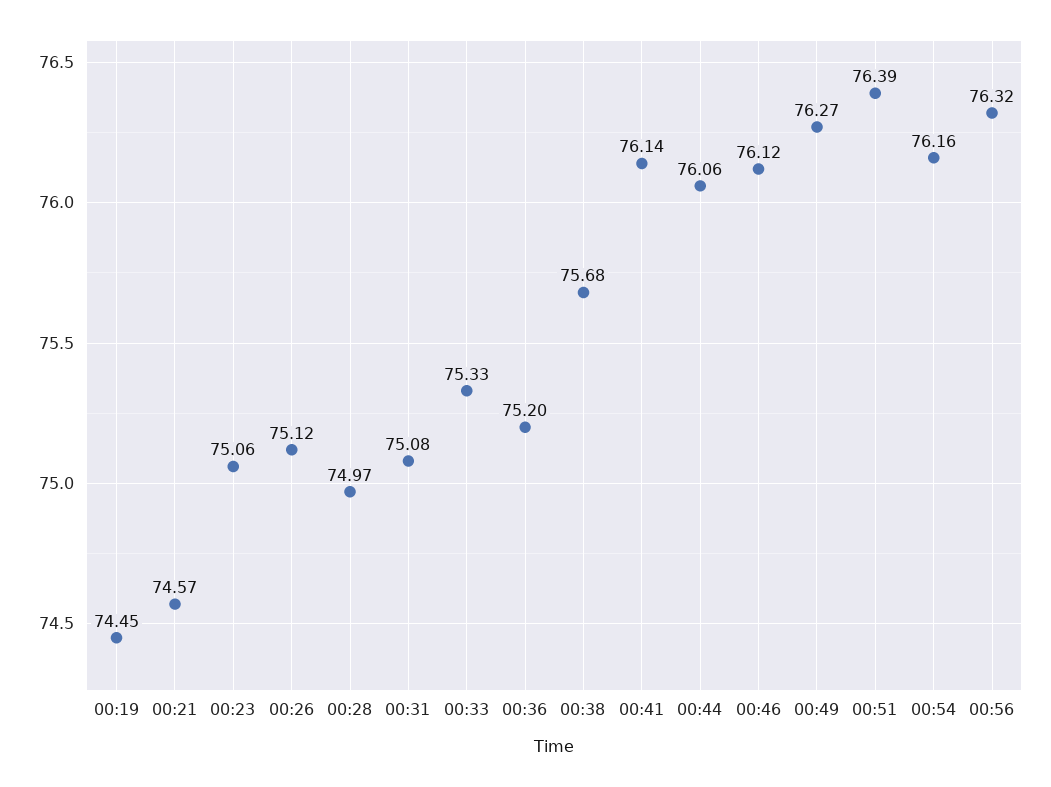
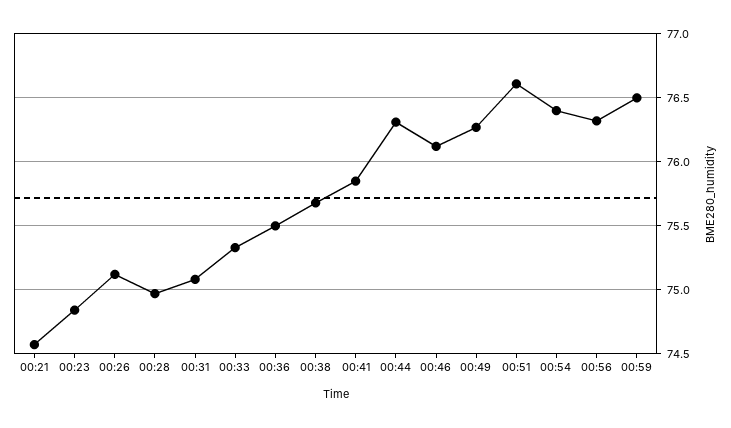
00:19: 74.45 -> none
00:23: 75.06 -> 74.85
00:36: 75.2 -> 75.5
00:41: 76.14 -> 75.85
00:44: 76.06 -> 76.3
00:51: 76.39 -> 76.6
00:54: 76.16 -> 76.4
00:59: none -> 76.5

